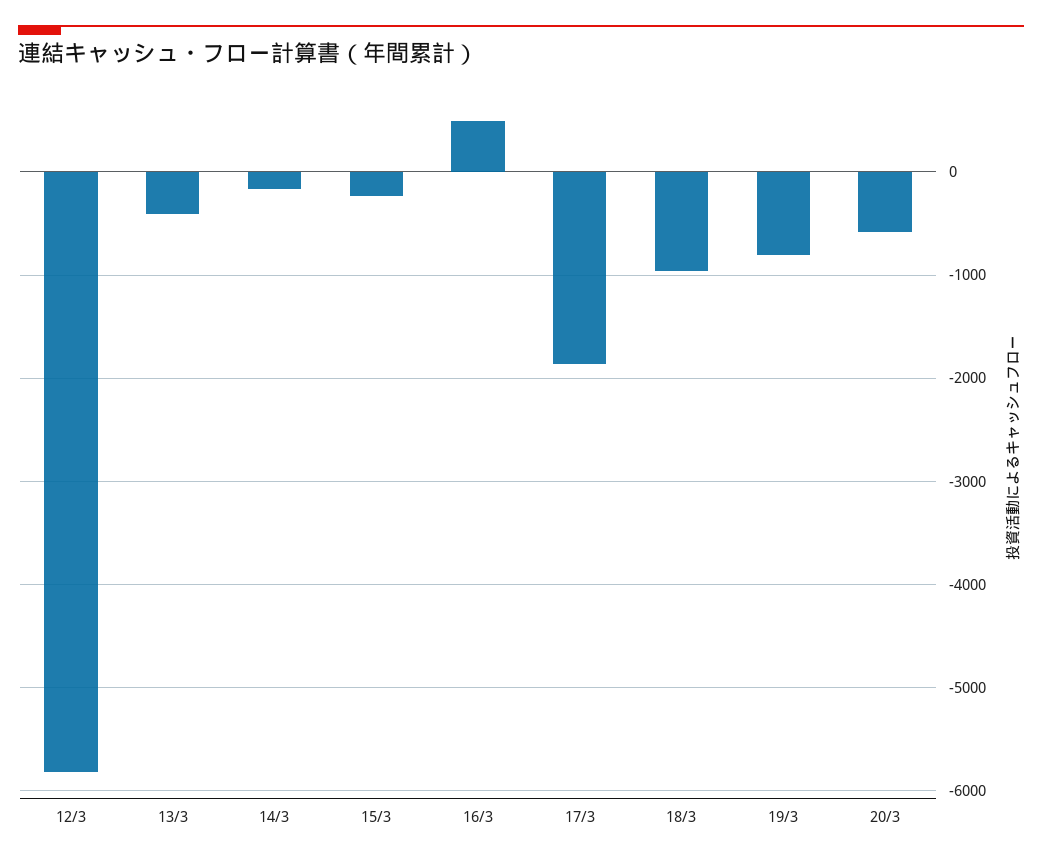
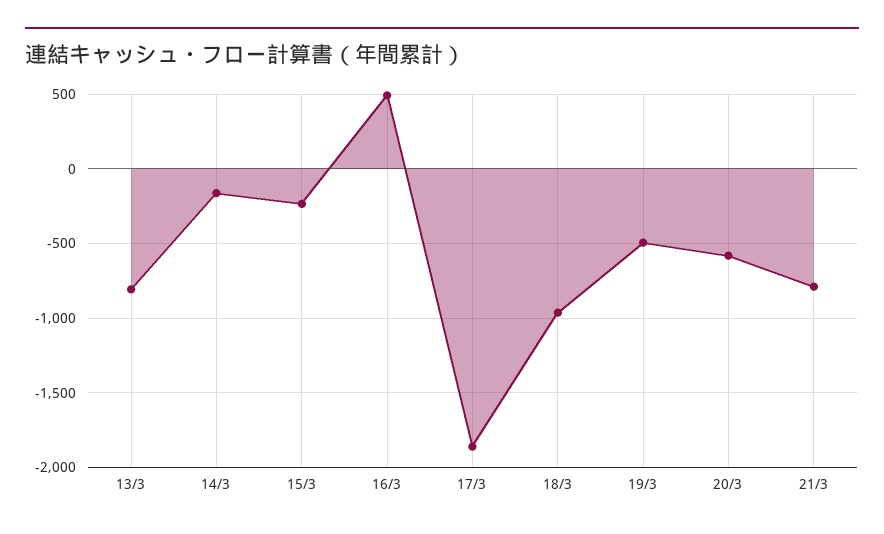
12/3: -5800 -> none
13/3: -400 -> -800
19/3: -800 -> -500
21/3: none -> -800

